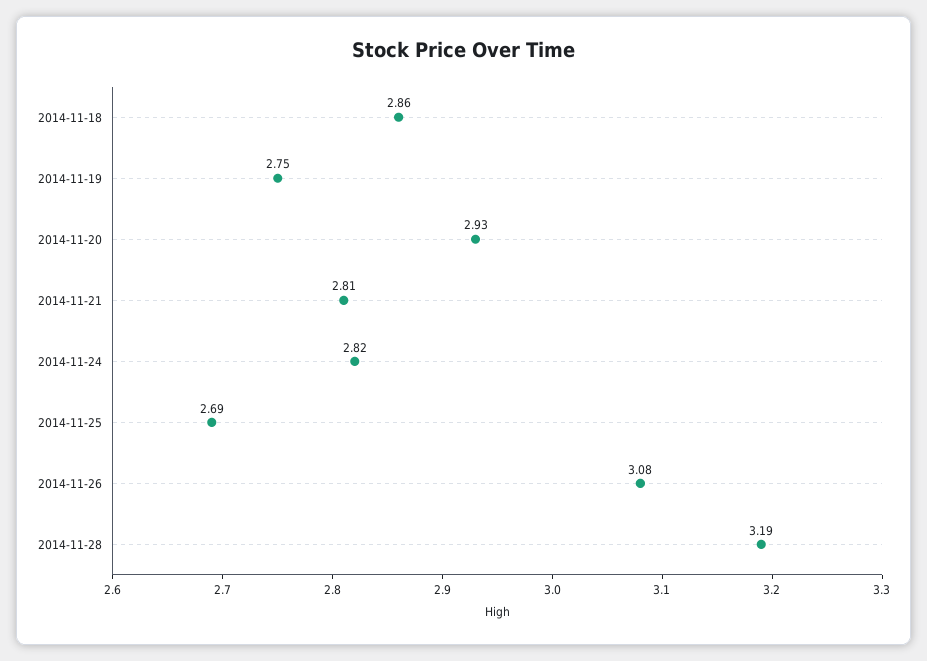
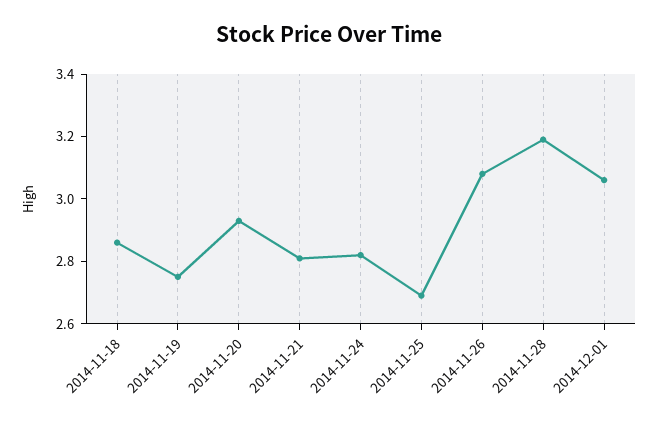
2014-12-01: none -> 3.05

